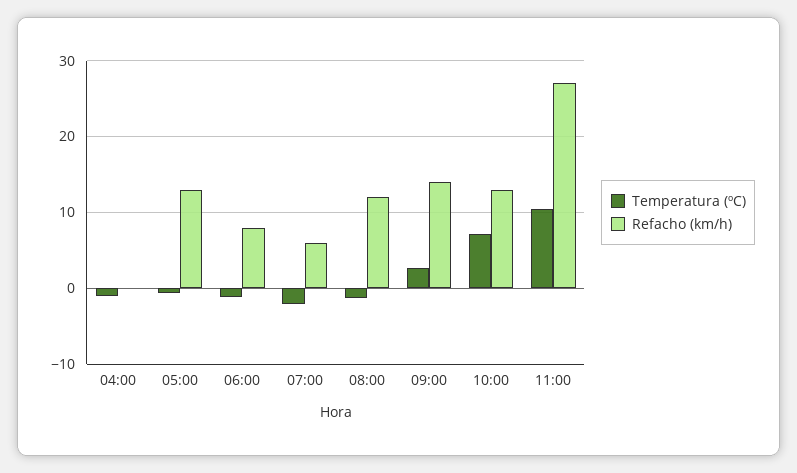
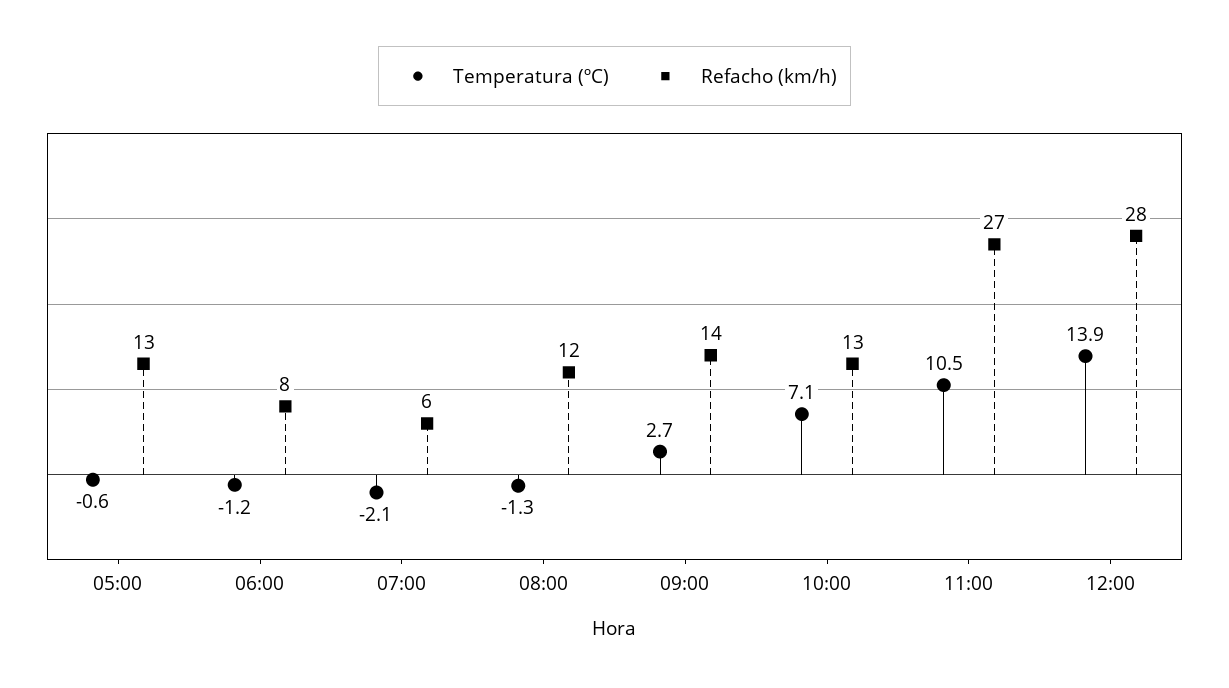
Temperatura (ºC), 04:00: -1 -> none
Refacho (km/h), 04:00: 0 -> none
Temperatura (ºC), 12:00: none -> 13.9
Refacho (km/h), 12:00: none -> 28

